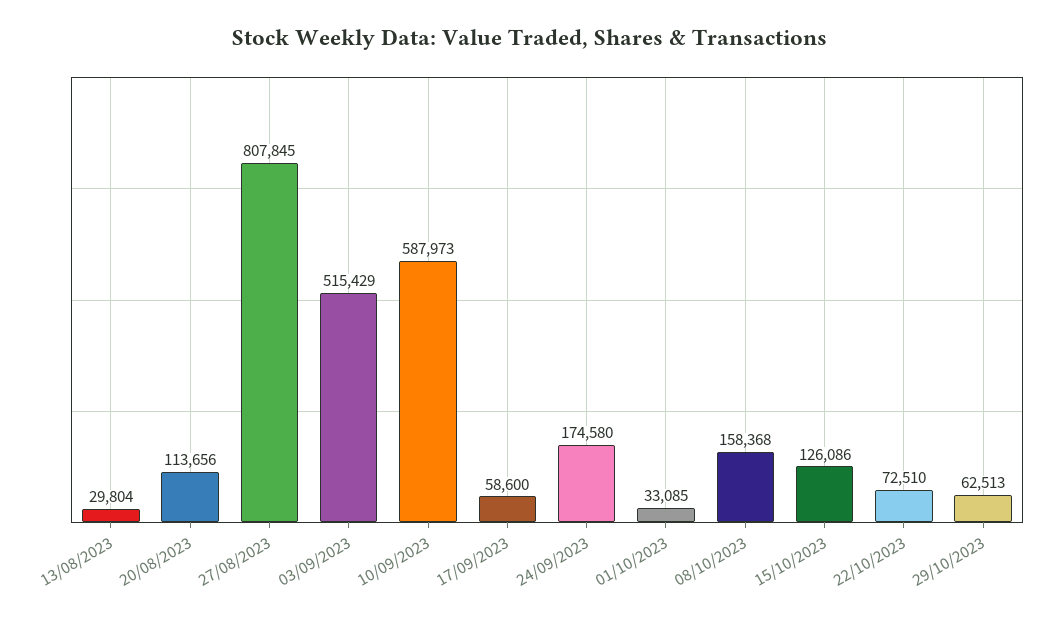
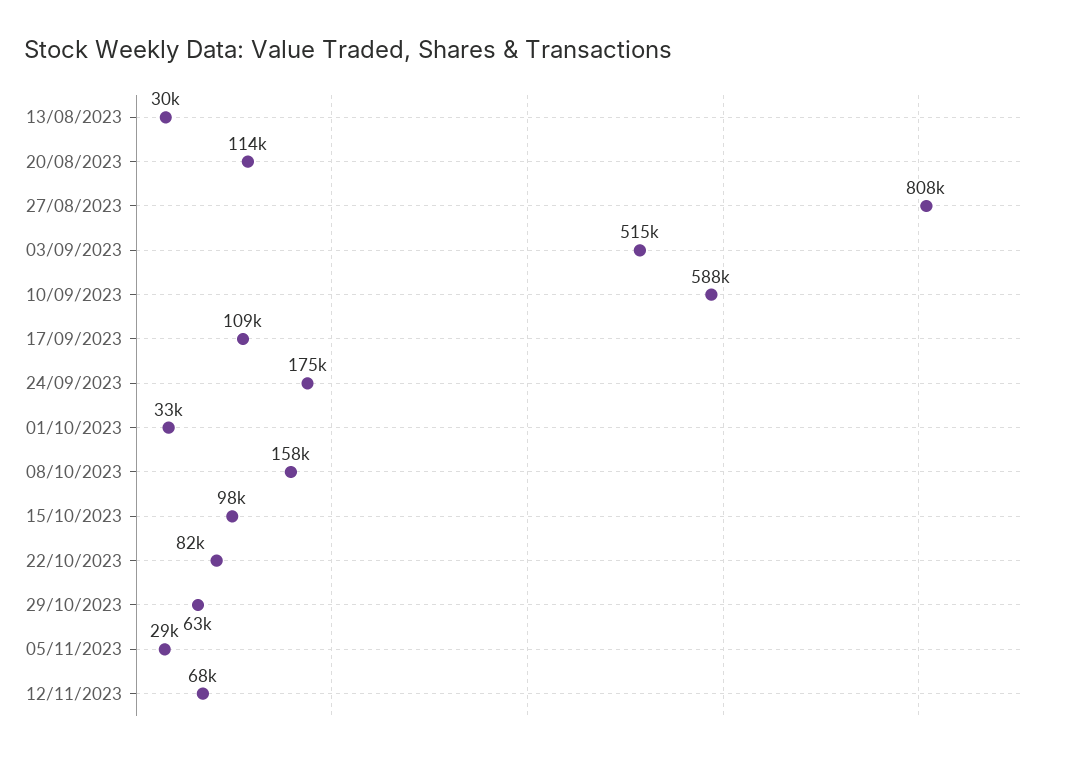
17/09/2023: 58600 -> 109000
15/10/2023: 126086 -> 98000
22/10/2023: 72510 -> 82000
05/11/2023: none -> 29000
12/11/2023: none -> 68000

